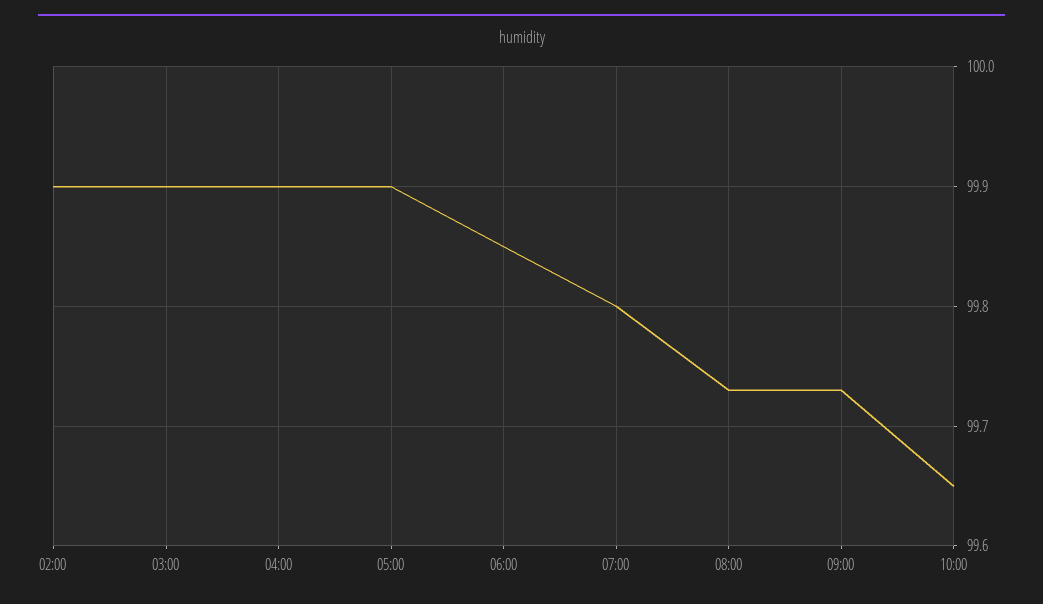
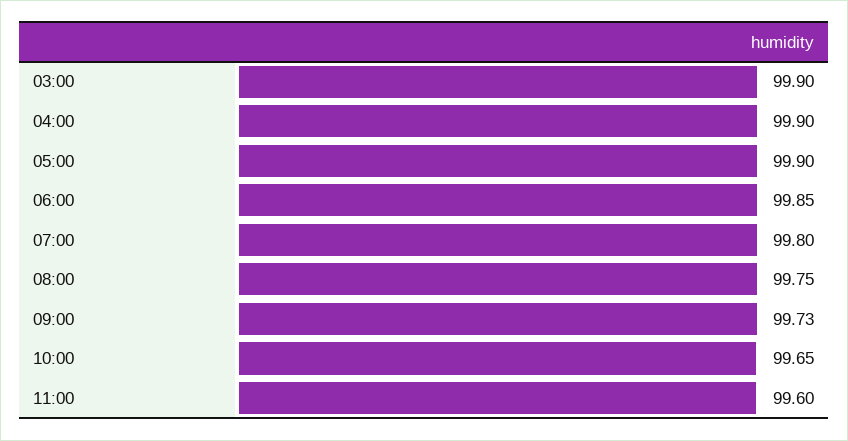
02:00: 99.9 -> none
08:00: 99.73 -> 99.75
11:00: none -> 99.6

